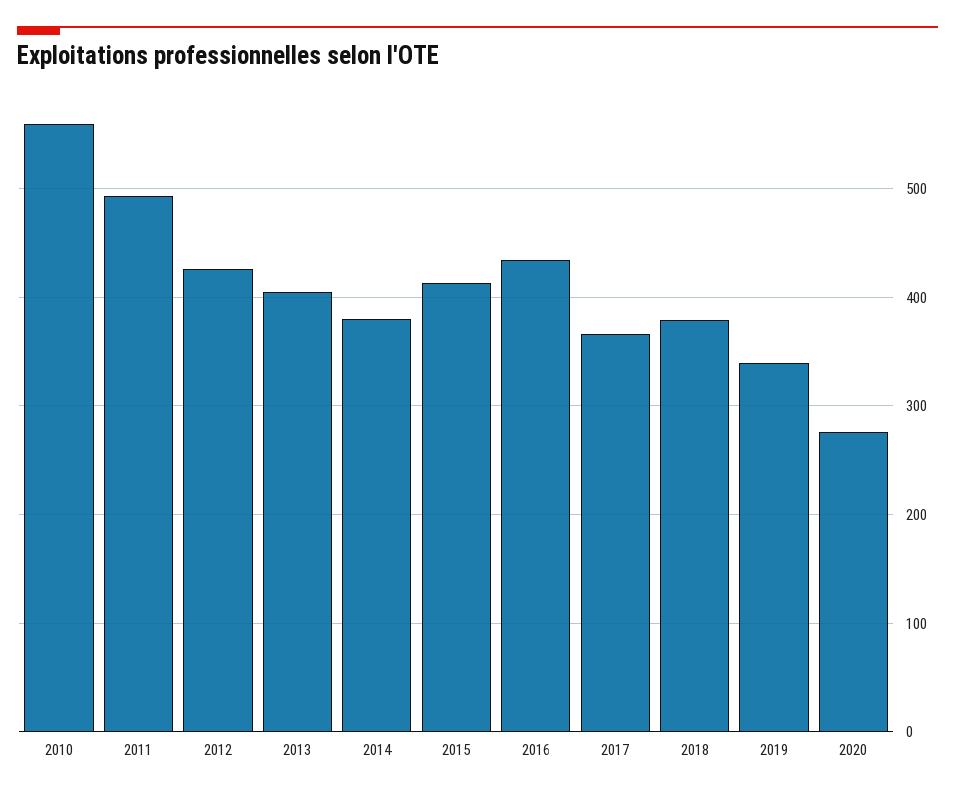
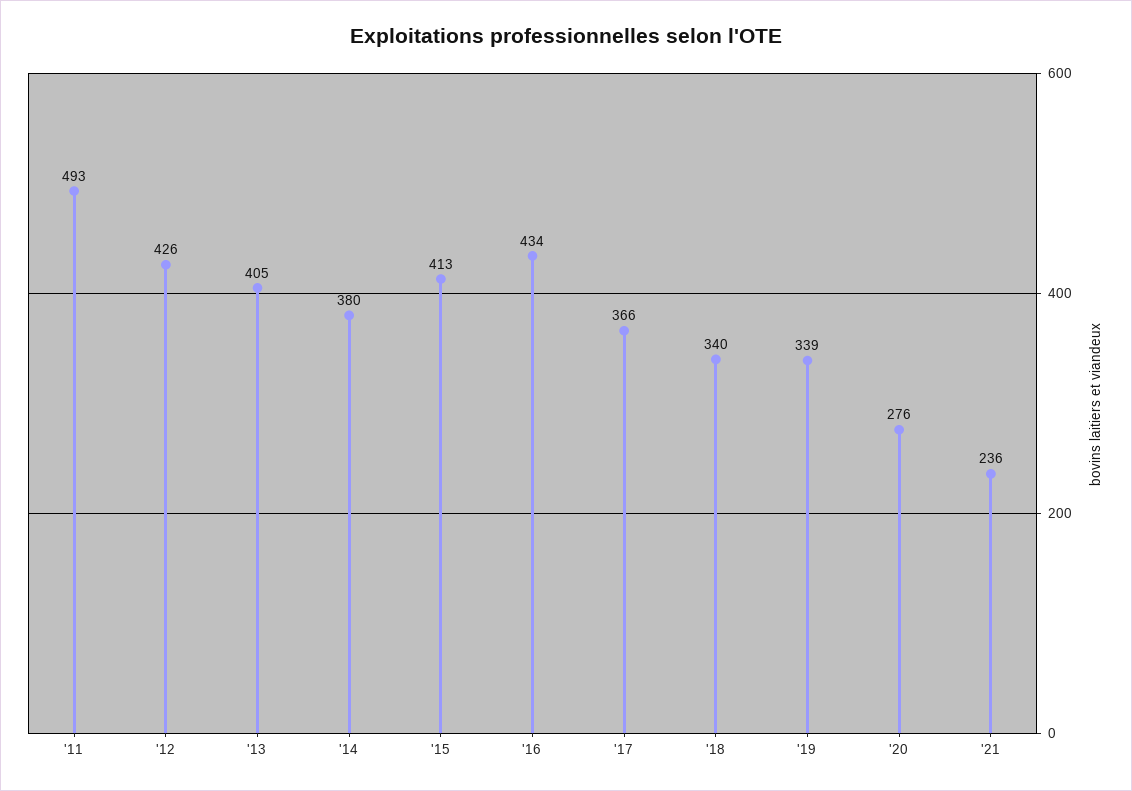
2010: 560 -> none
2018: 380 -> 340
'21: none -> 236

